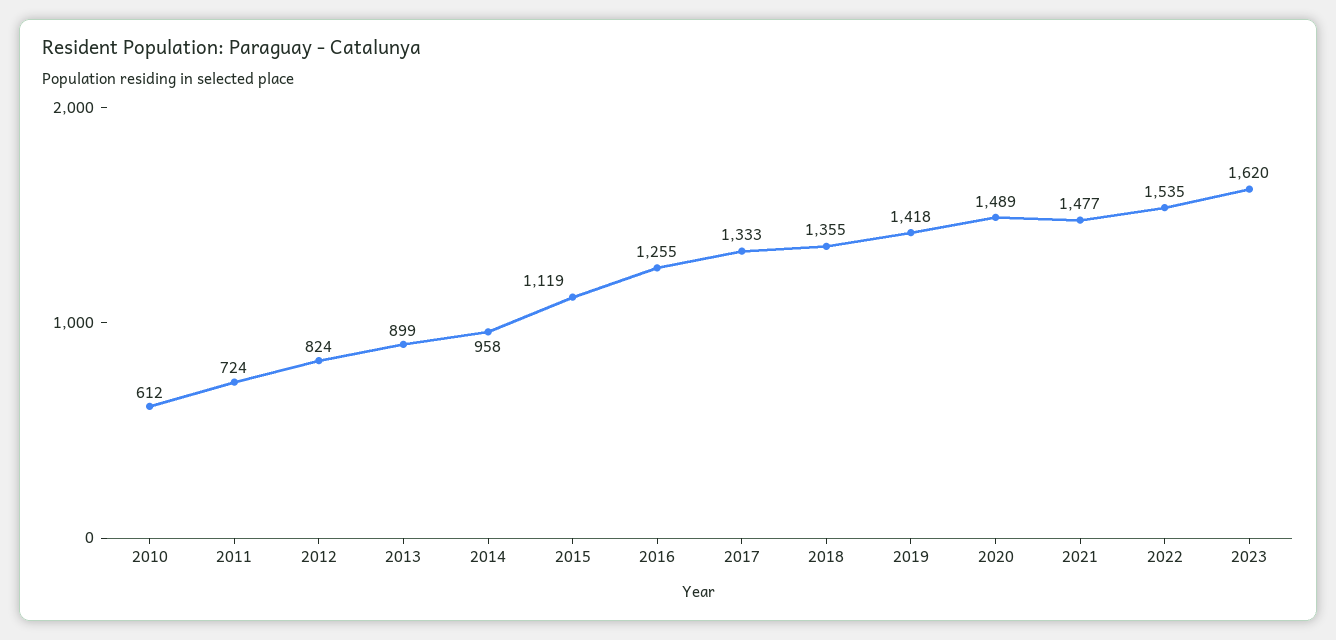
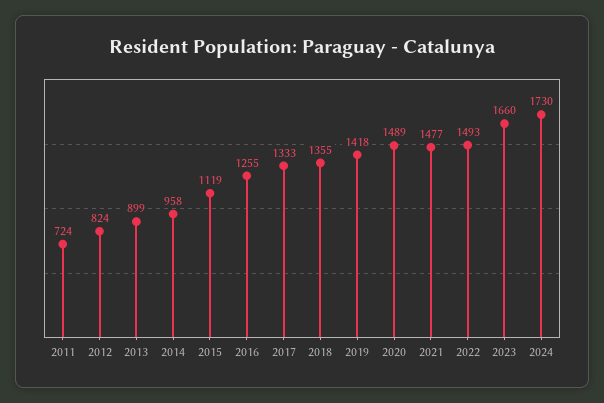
2010: 612 -> none
2022: 1535 -> 1493
2023: 1620 -> 1660
2024: none -> 1730

